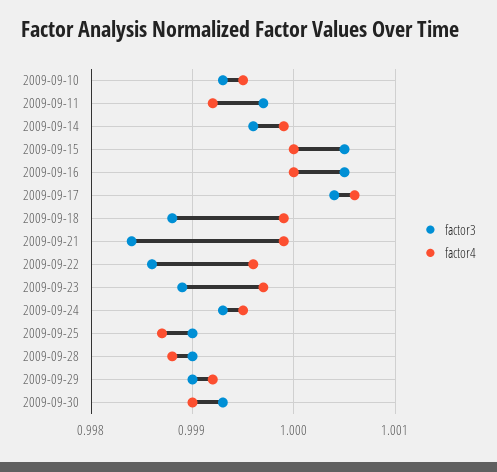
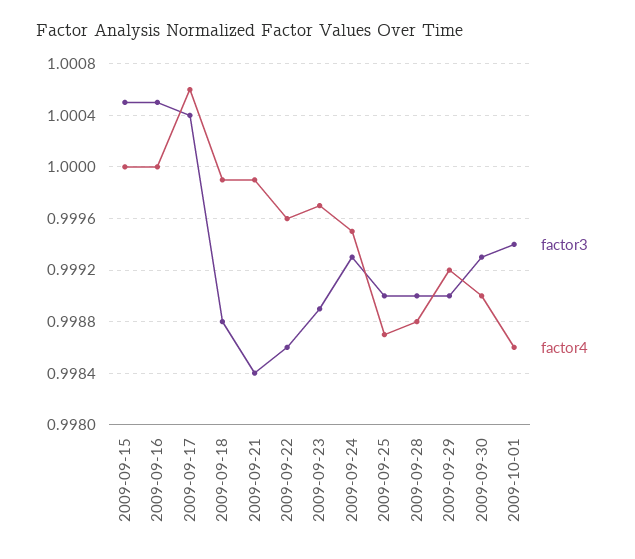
factor3, 2009-09-10: 0.9993 -> none
factor4, 2009-09-10: 0.9995 -> none
factor3, 2009-09-11: 0.9997 -> none
factor4, 2009-09-11: 0.9992 -> none
factor3, 2009-09-14: 0.9996 -> none
factor4, 2009-09-14: 0.9999 -> none
factor3, 2009-10-01: none -> 0.9994
factor4, 2009-10-01: none -> 0.9986

